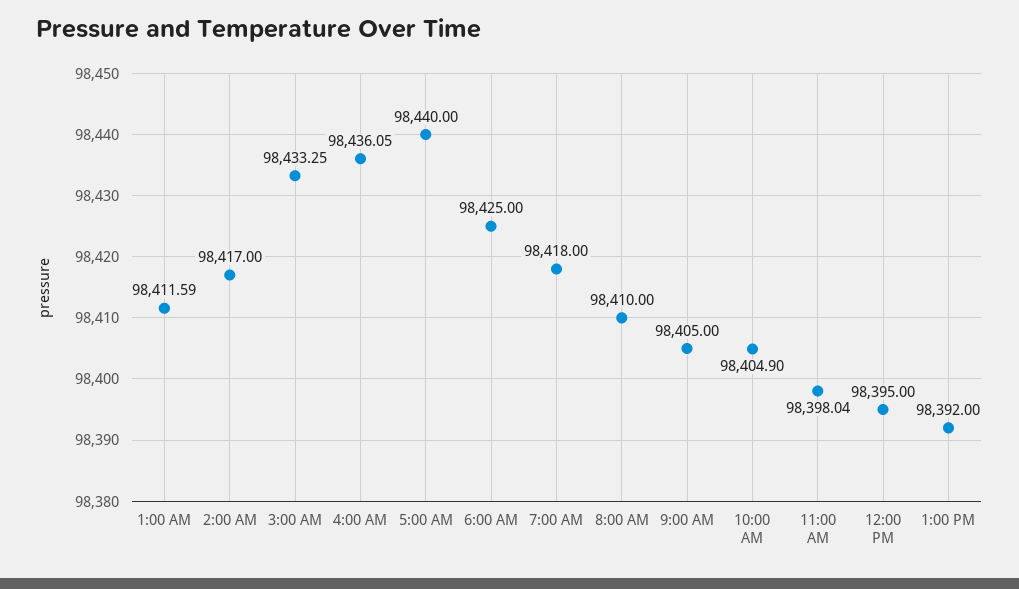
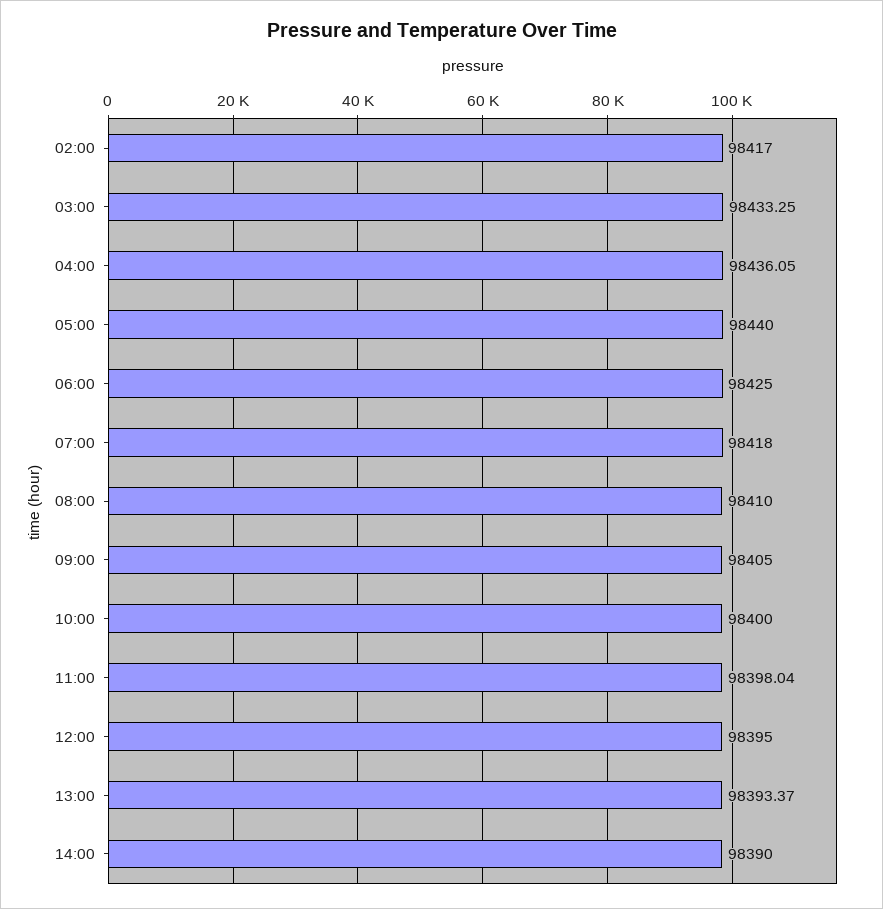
1:00 AM: 98411.59 -> none
10:00 AM: 98404.9 -> 98400
1:00 PM: 98392 -> 98393.37
14:00: none -> 98390

